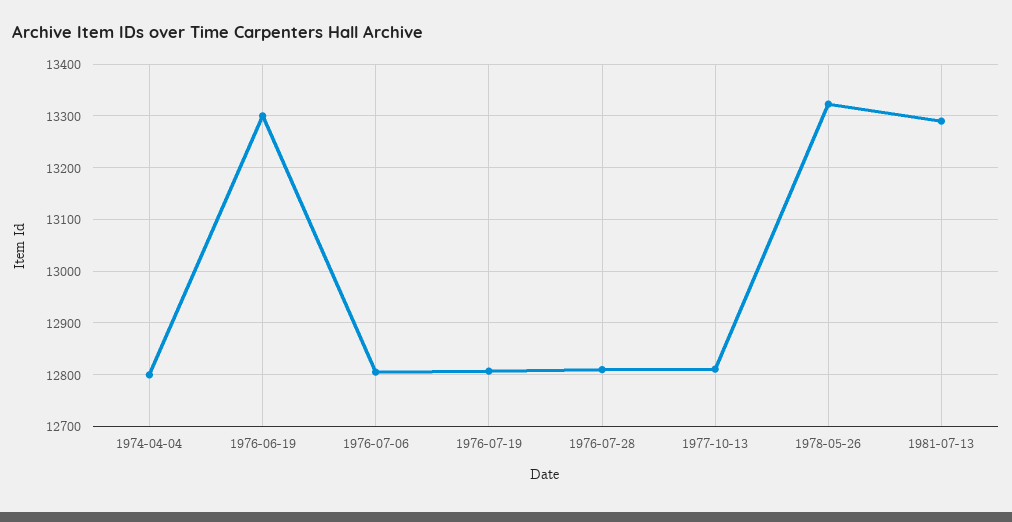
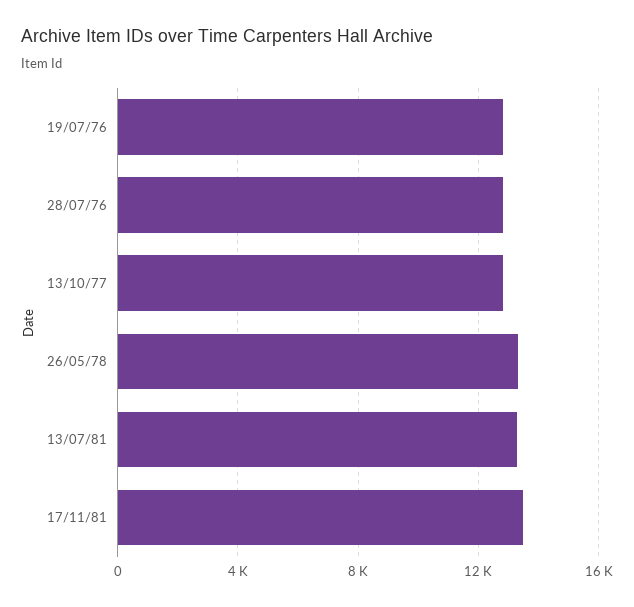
1974-04-04: 12800 -> none
1976-06-19: 13300 -> none
1976-07-06: 12800 -> none
17/11/81: none -> 13500

